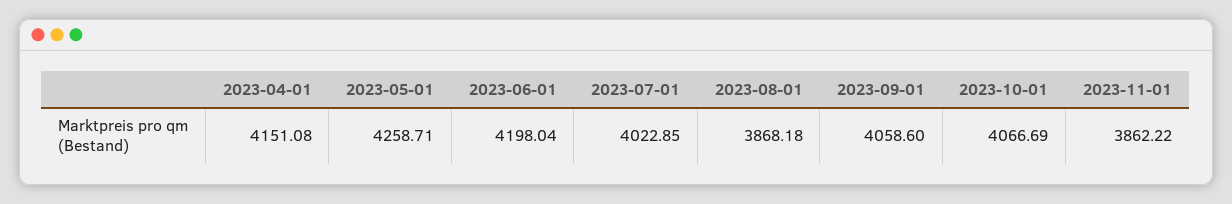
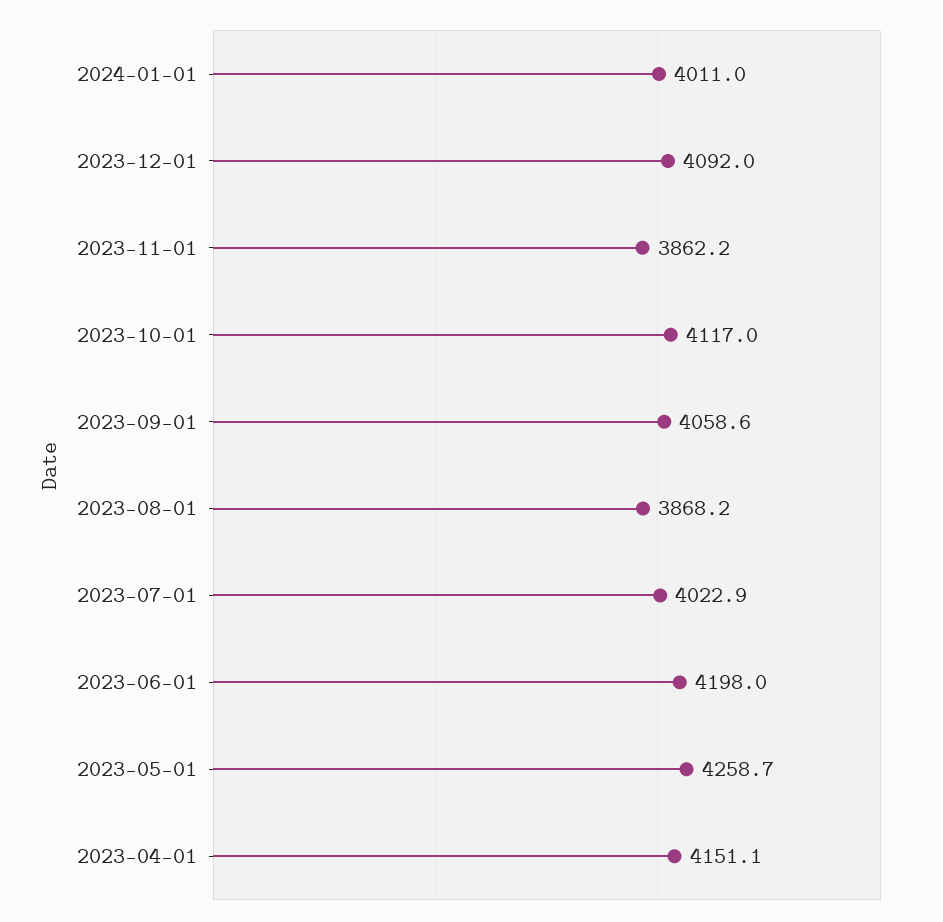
2023-10-01: 4066.69 -> 4117
2024-01-01: none -> 4011
2023-12-01: none -> 4092

